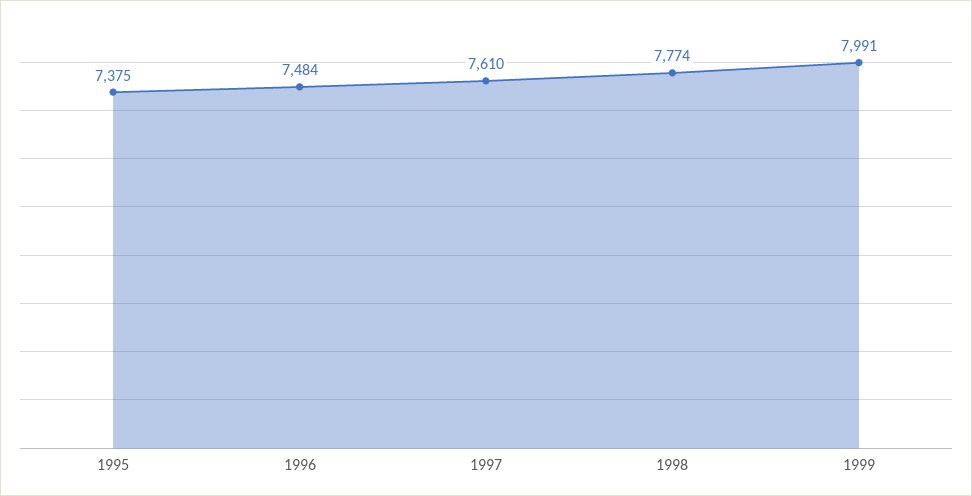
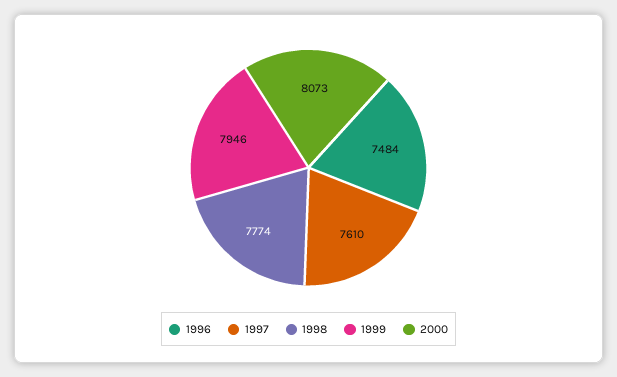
1995: 7375 -> none
1999: 7991 -> 7946
2000: none -> 8073

